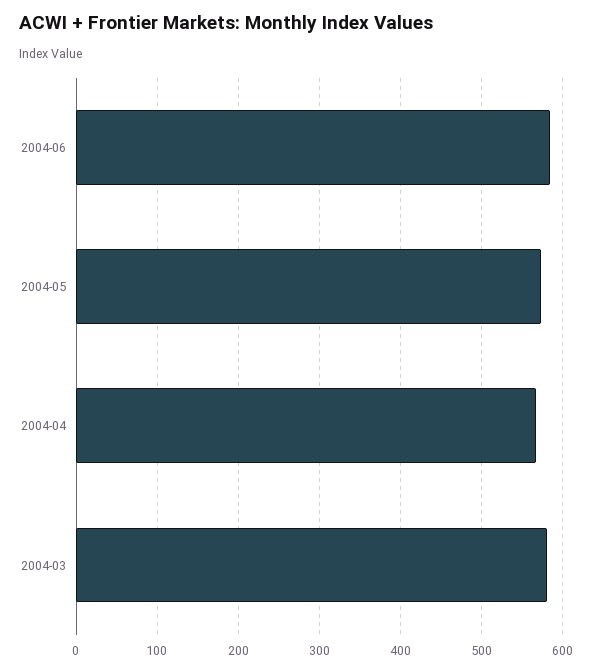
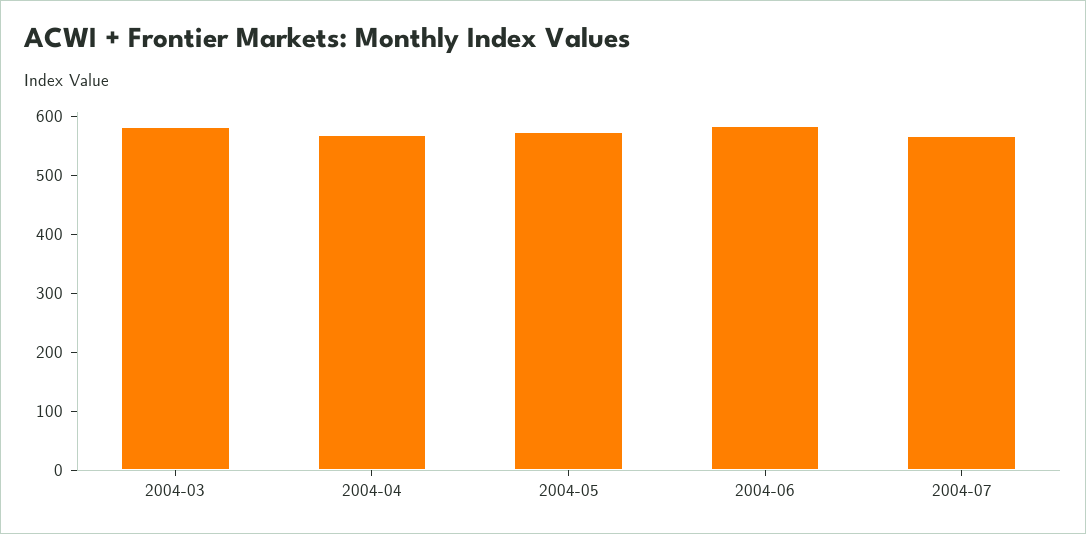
2004-07: none -> 560

